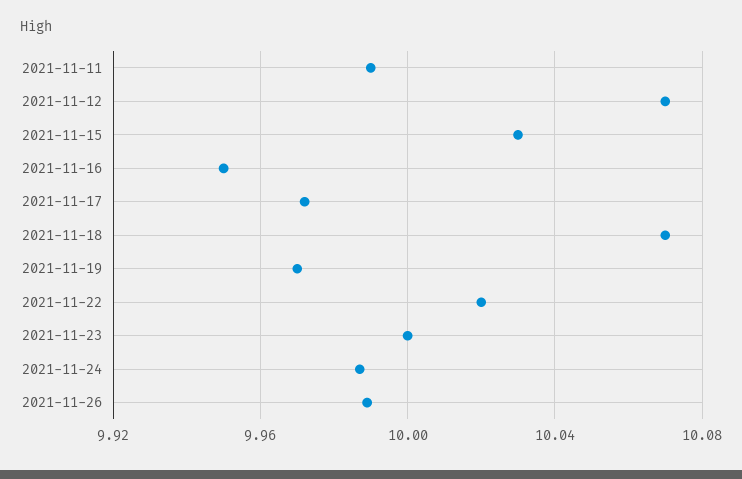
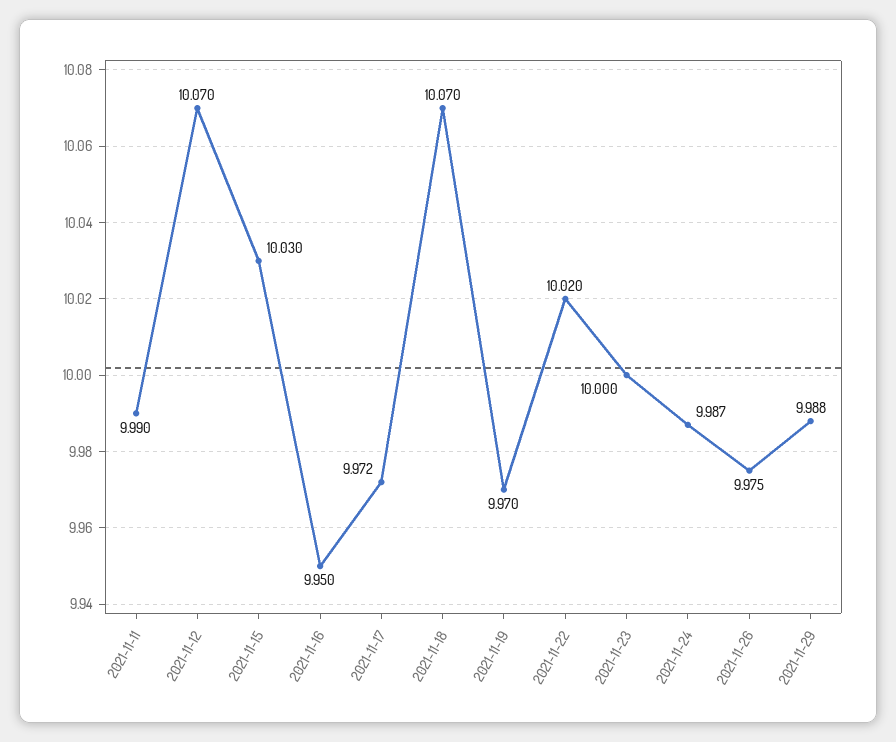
2021-11-26: 9.99 -> 9.975
2021-11-29: none -> 9.988

